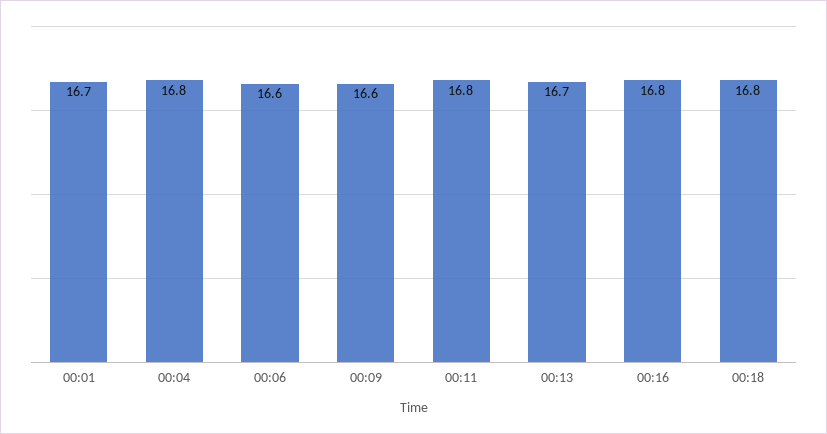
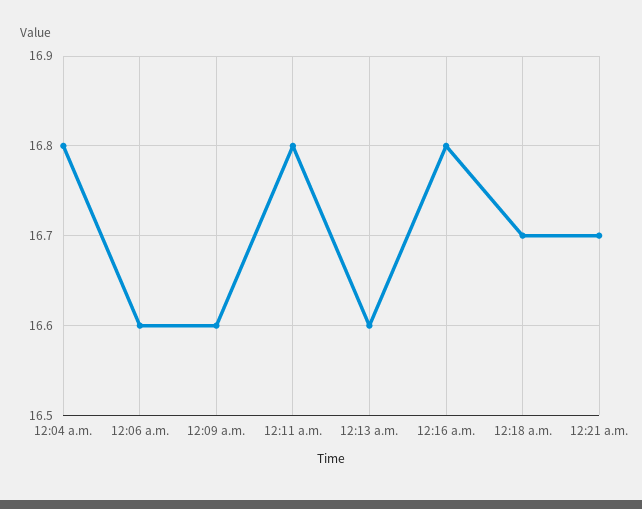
00:01: 16.7 -> none
00:13: 16.7 -> 16.6
00:18: 16.8 -> 16.7
12:21 a.m.: none -> 16.7

